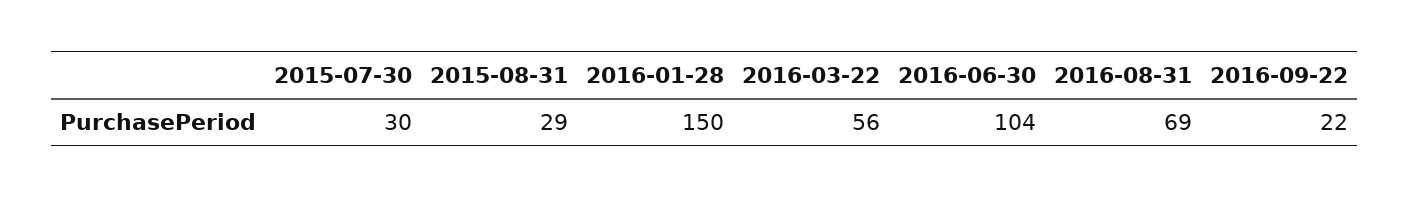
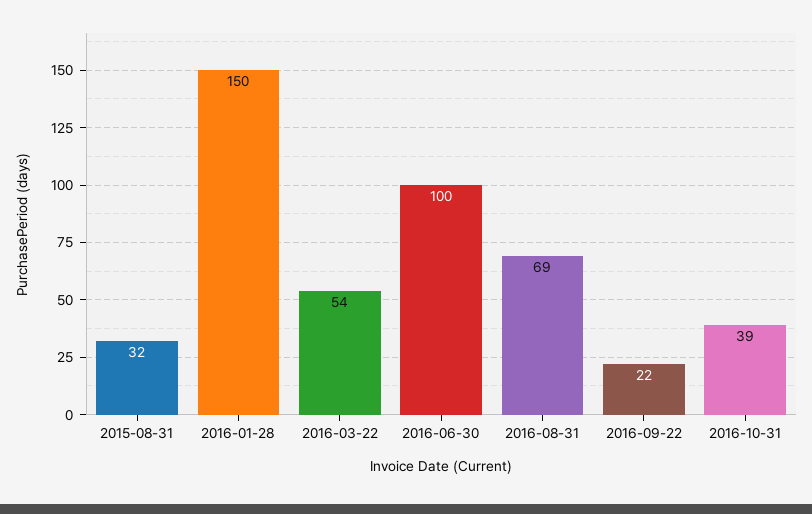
2015-07-30: 30 -> none
2015-08-31: 29 -> 32
2016-03-22: 56 -> 54
2016-06-30: 104 -> 100
2016-10-31: none -> 39

